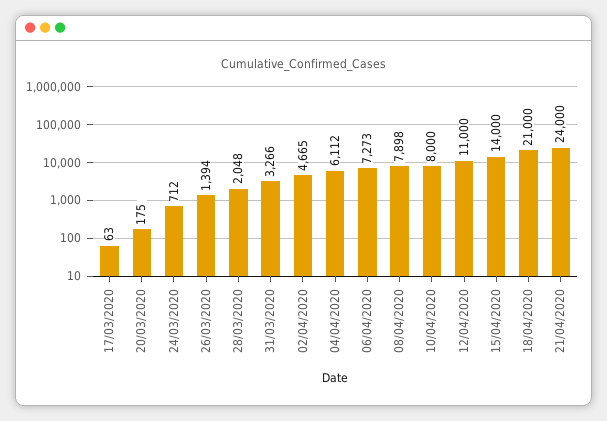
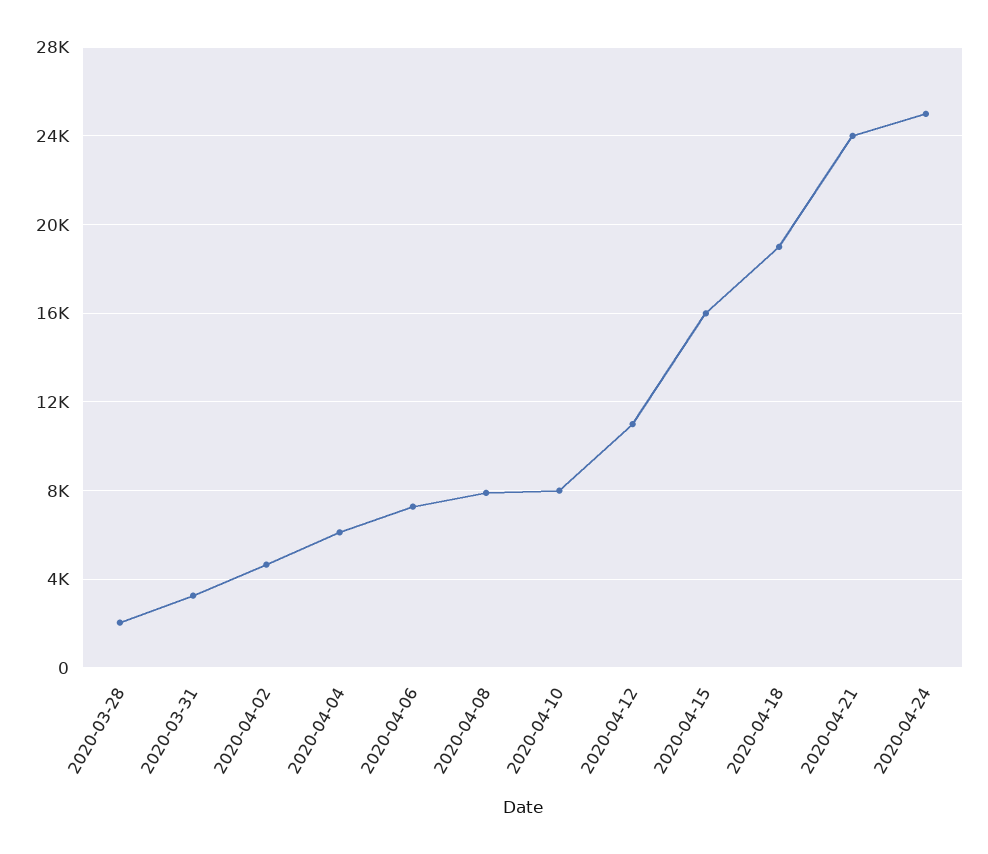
17/03/2020: 63 -> none
20/03/2020: 175 -> none
24/03/2020: 712 -> none
26/03/2020: 1394 -> none
15/04/2020: 14000 -> 16000
18/04/2020: 21000 -> 19000
2020-04-24: none -> 25000

